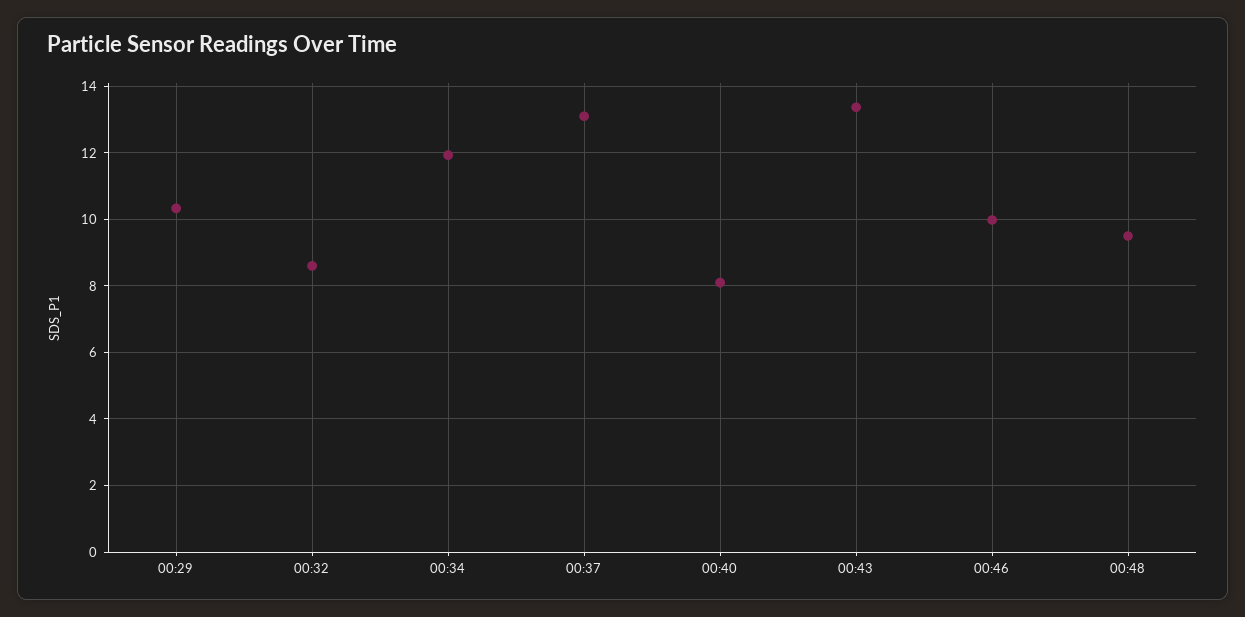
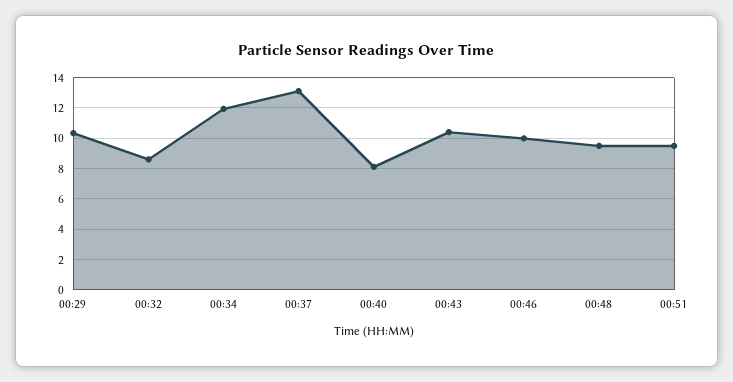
00:43: 13.4 -> 10.5
00:51: none -> 9.5

